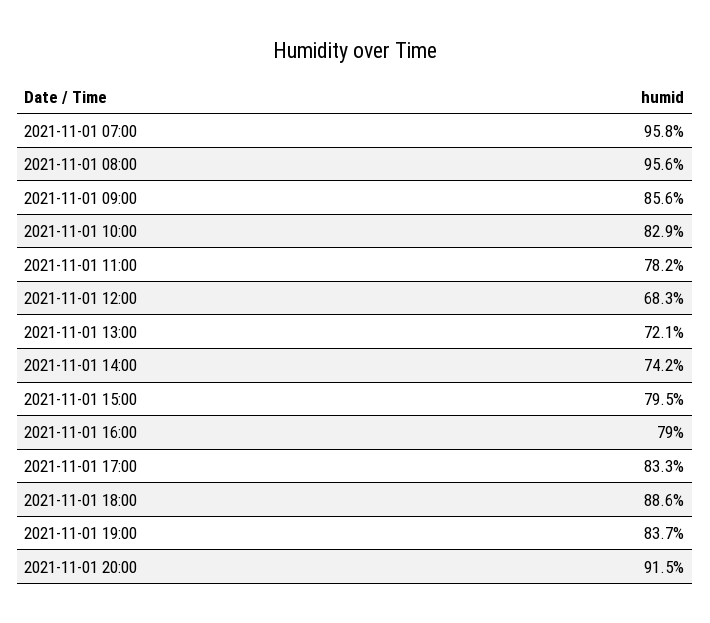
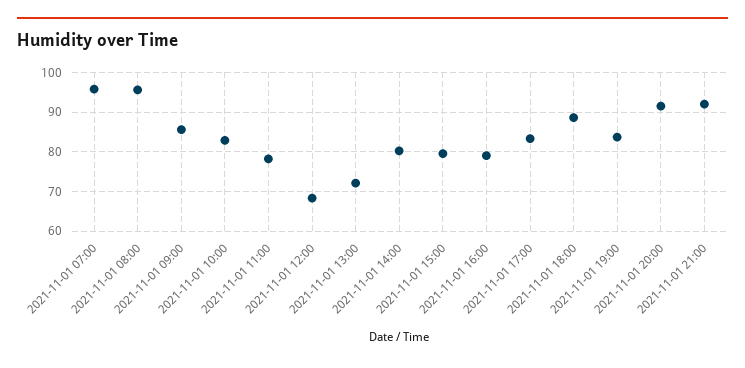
2021-11-01 14:00: 74.2 -> 80
2021-11-01 21:00: none -> 92

